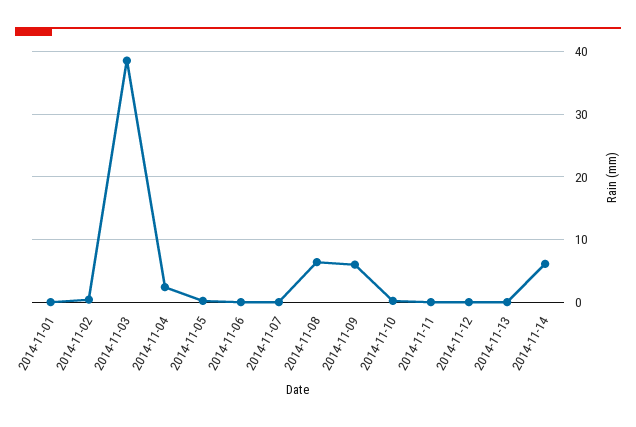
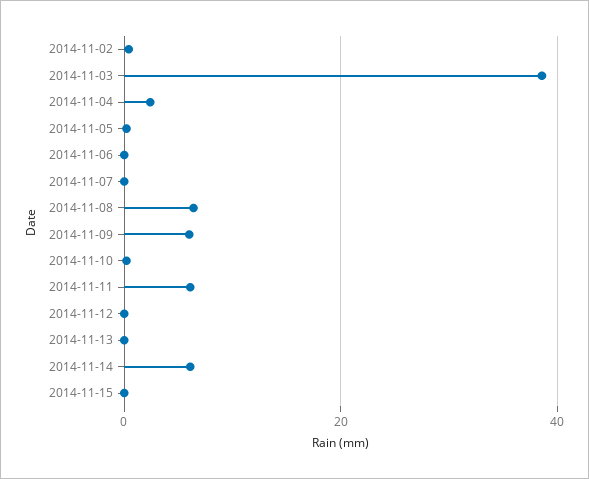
2014-11-01: 0 -> none
2014-11-11: 0 -> 6
2014-11-15: none -> 0

